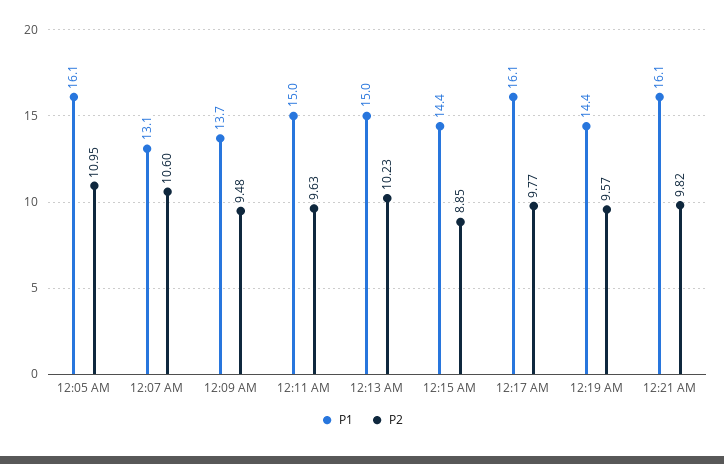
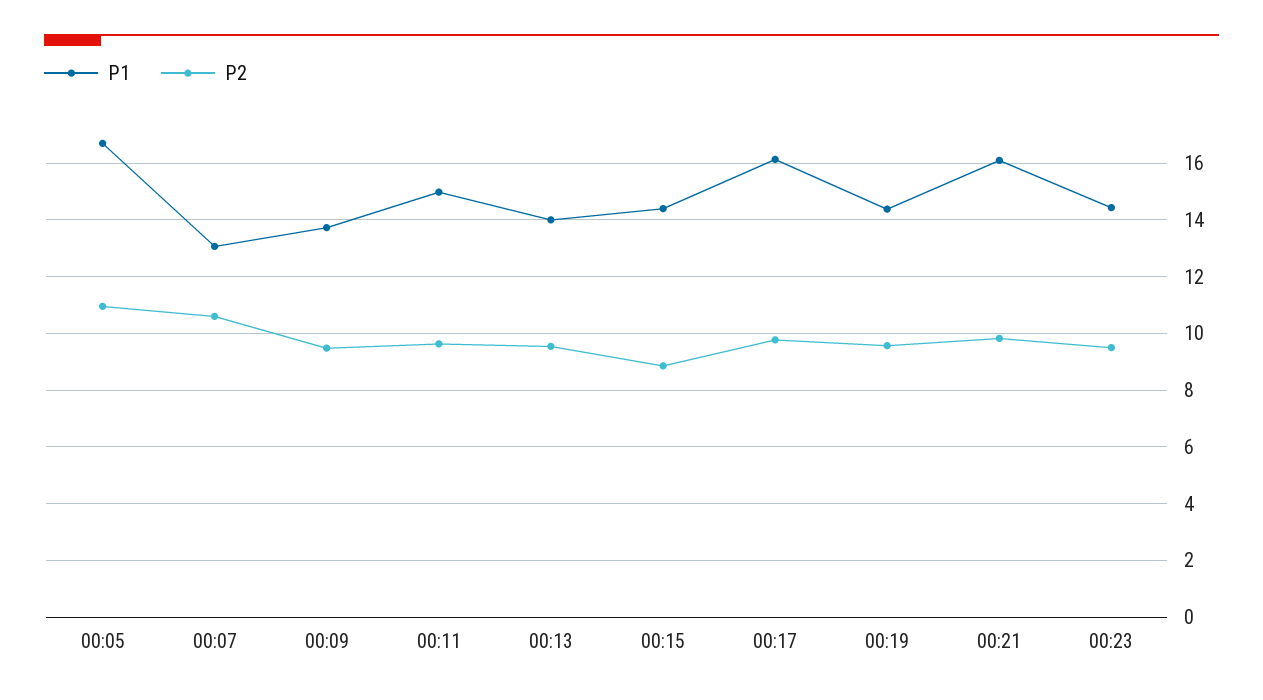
P1, 12:05 AM: 16.1 -> 16.75
P1, 12:13 AM: 15 -> 14
P2, 12:13 AM: 10.23 -> 9.5
P1, 00:23: none -> 14.5
P2, 00:23: none -> 9.5

